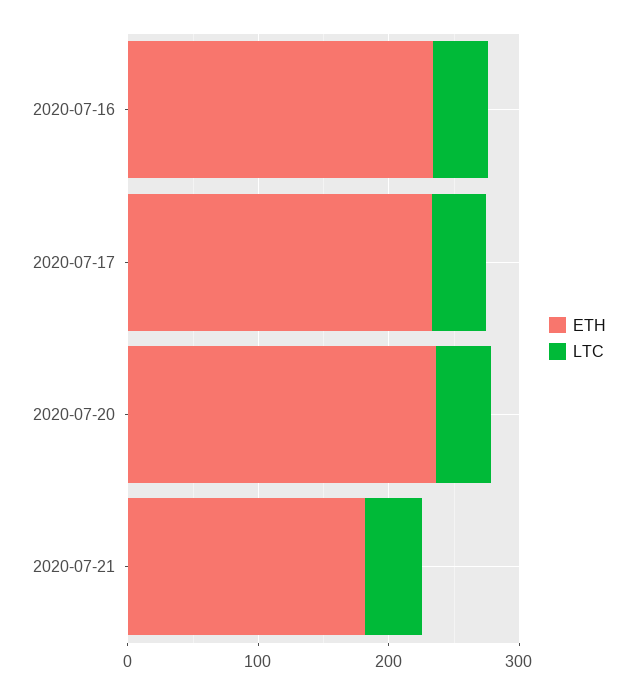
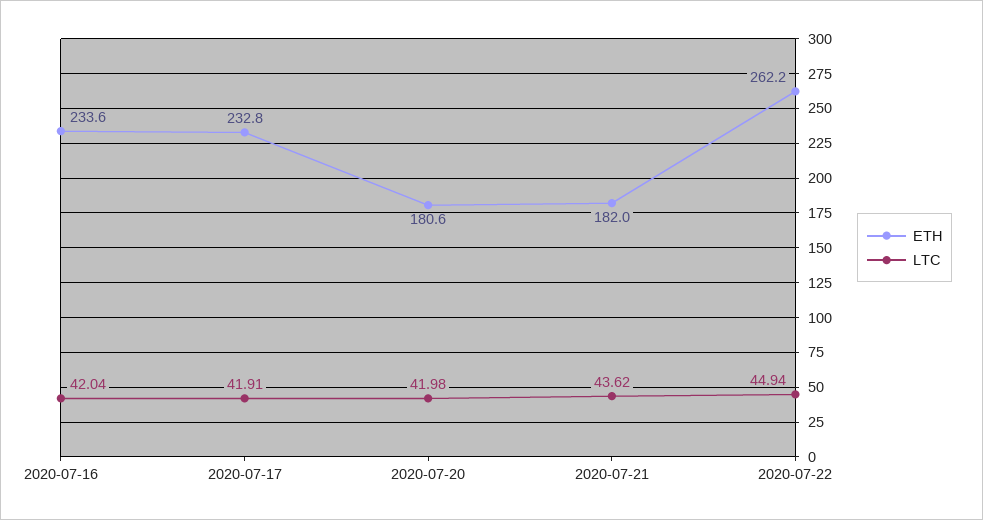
ETH, 2020-07-20: 240 -> 180.6
ETH, 2020-07-22: none -> 262.2
LTC, 2020-07-22: none -> 44.94

